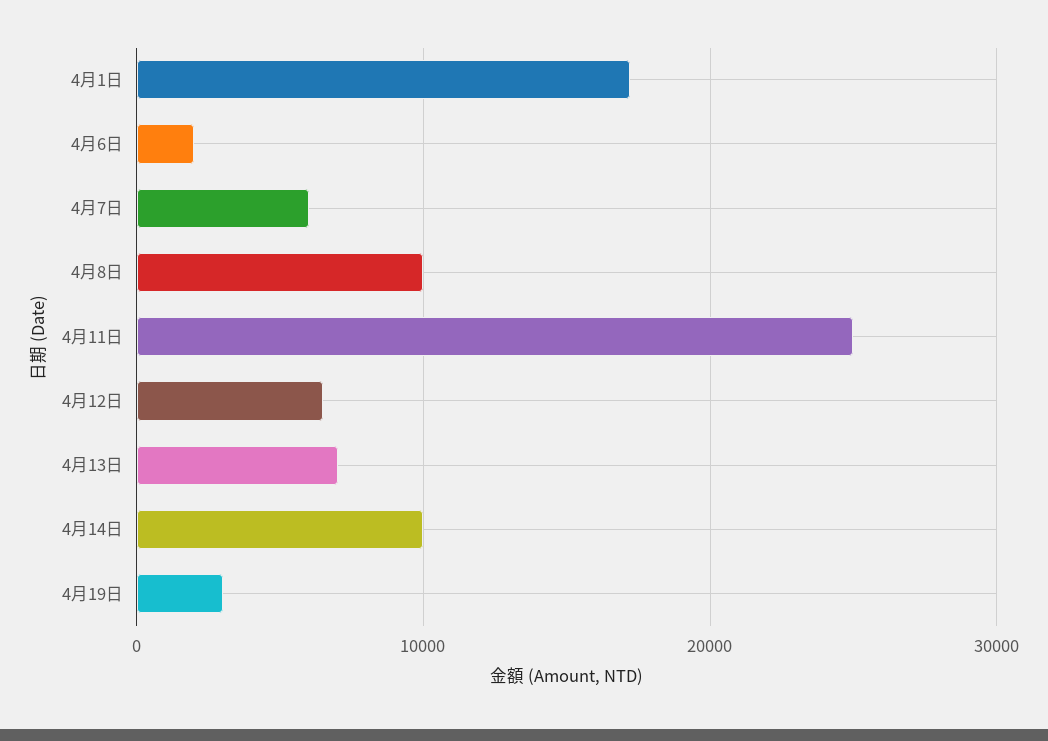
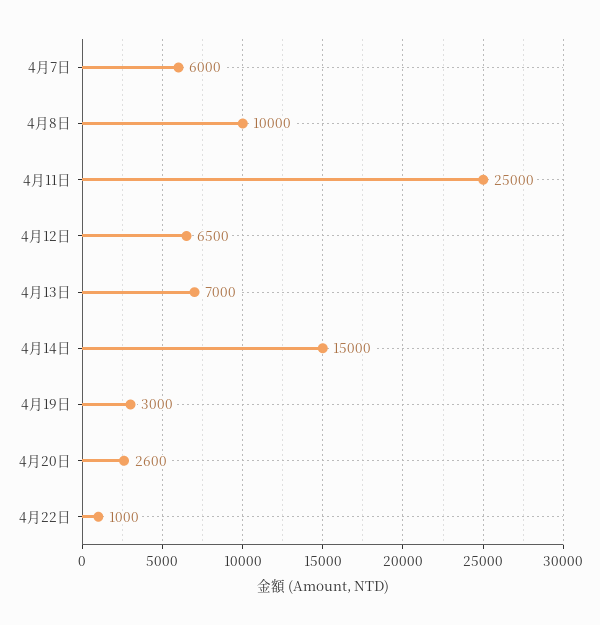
4月1日: 17000 -> none
4月6日: 2000 -> none
4月14日: 10000 -> 15000
4月20日: none -> 2600
4月22日: none -> 1000

